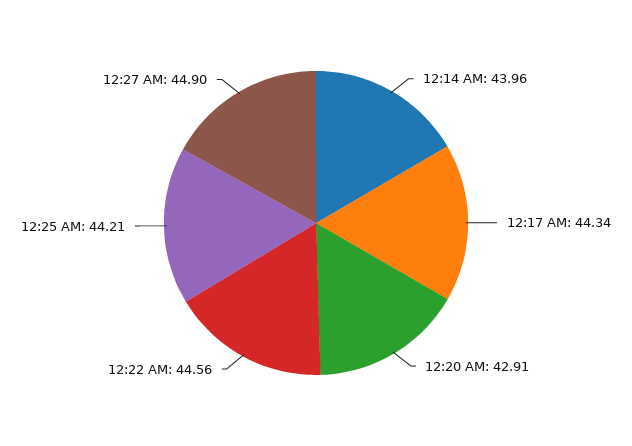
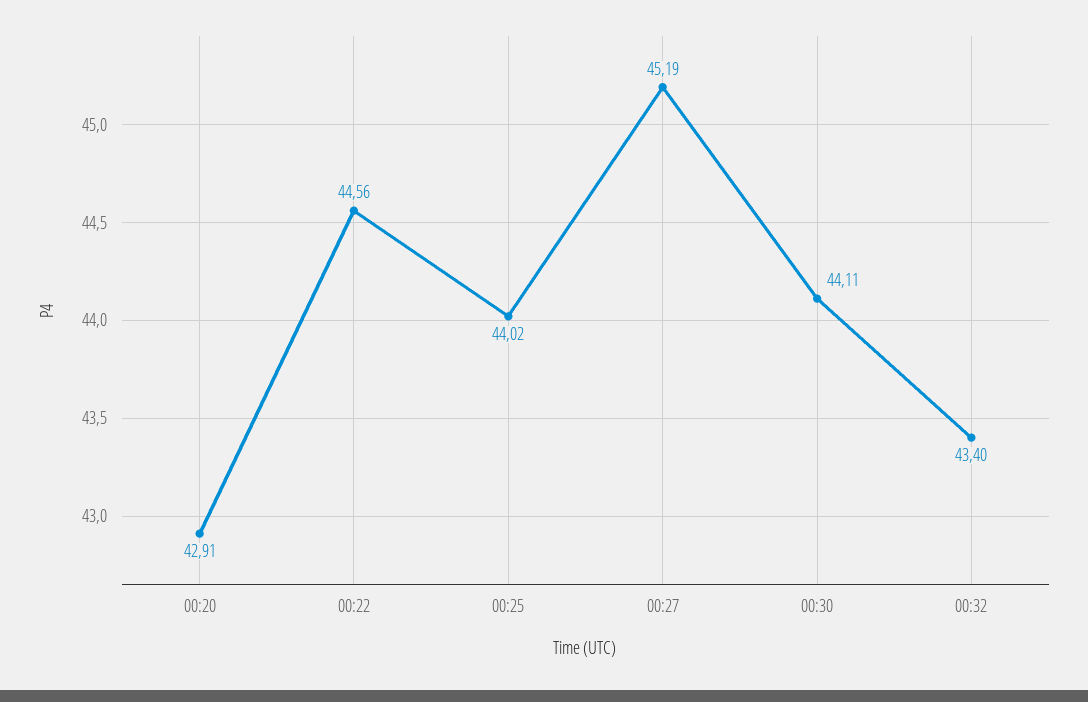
12:14 AM: 43.96 -> none
12:17 AM: 44.34 -> none
12:25 AM: 44.21 -> 44.02
12:27 AM: 44.9 -> 45.19
00:30: none -> 44.11
00:32: none -> 43.4

